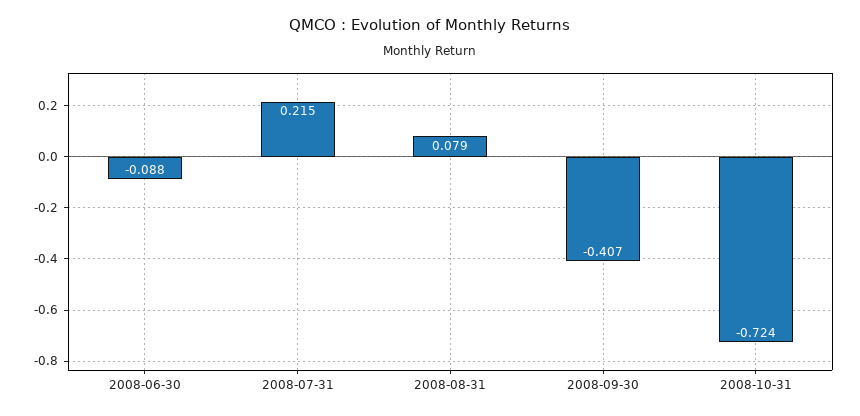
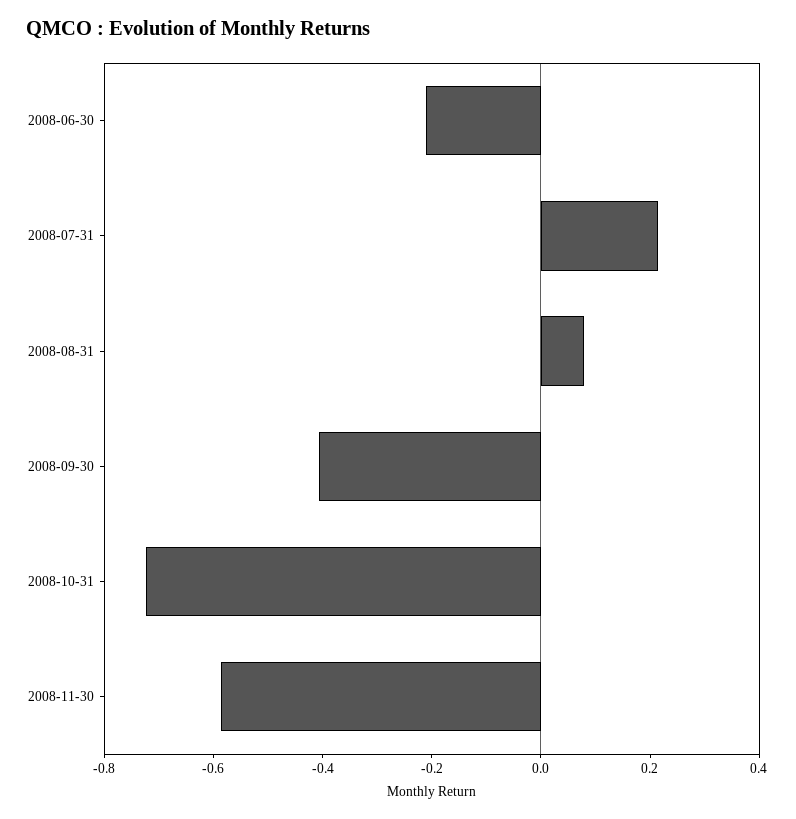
2008-06-30: -0.088 -> -0.2
2008-11-30: none -> -0.6

